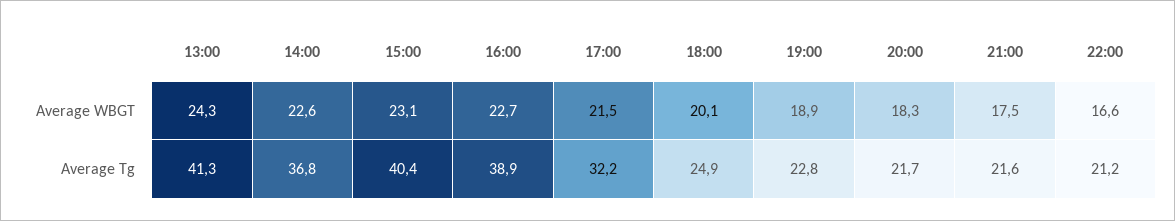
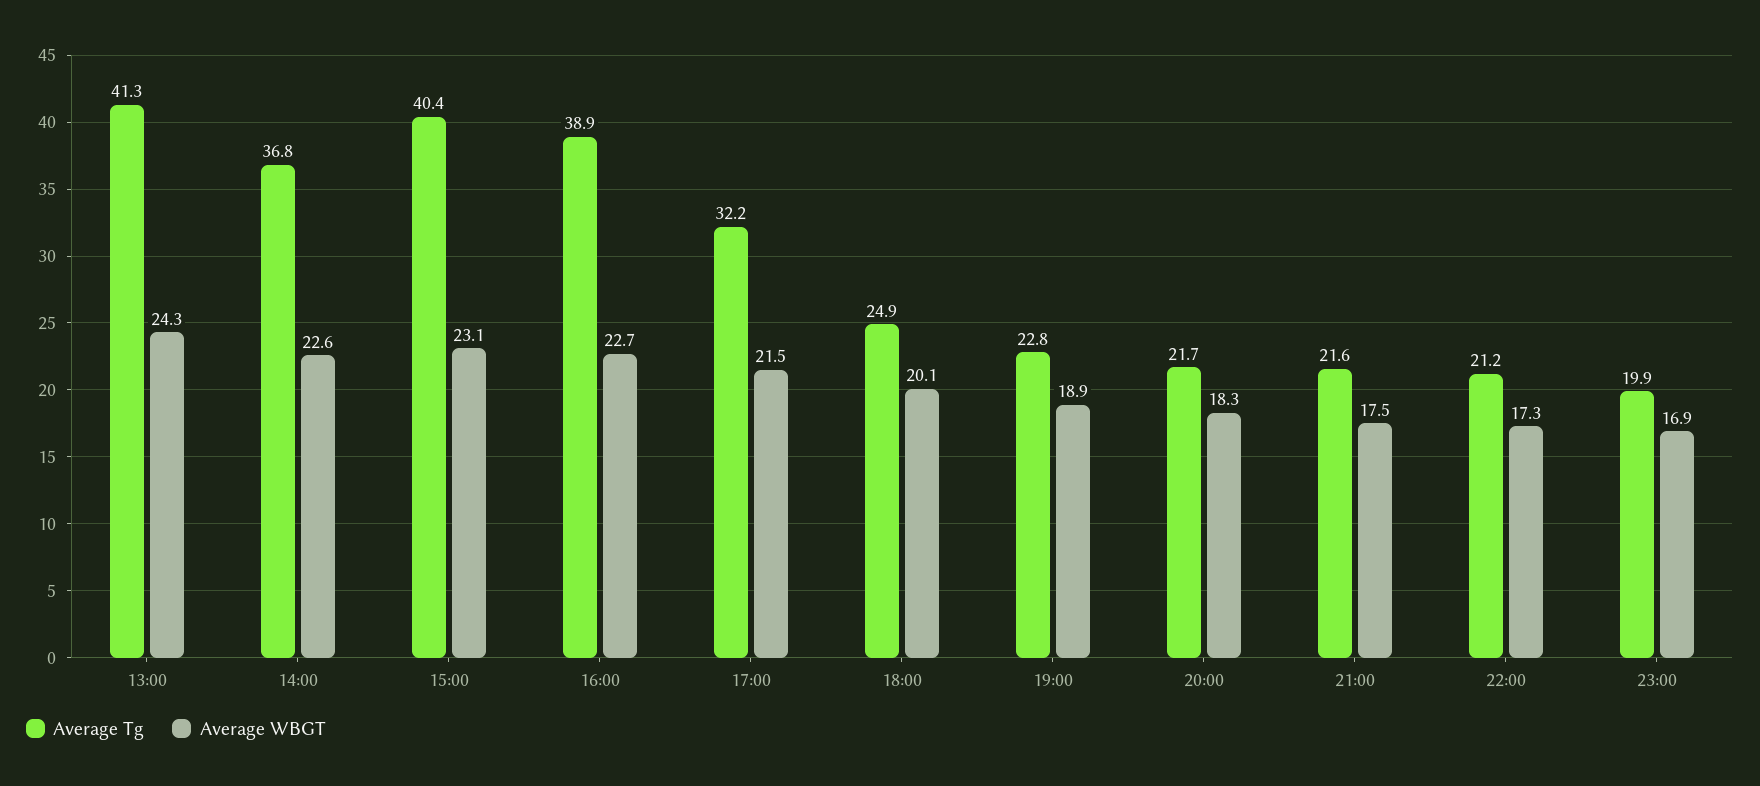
Average WBGT, 22:00: 16.6 -> 17.3
Average Tg, 23:00: none -> 19.9
Average WBGT, 23:00: none -> 16.9

